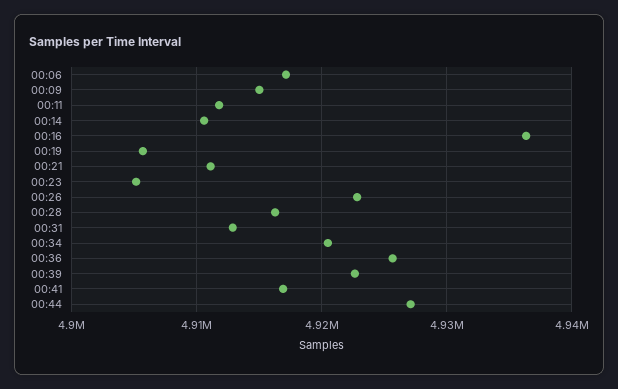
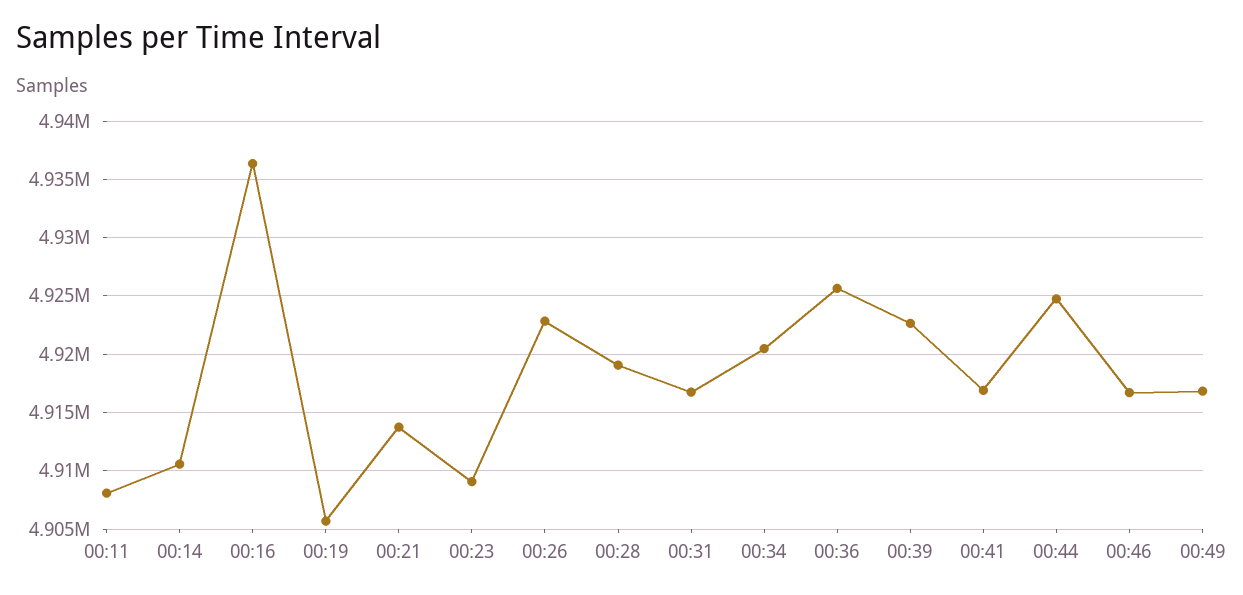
00:06: 4917000 -> none
00:09: 4915000 -> none
00:11: 4912000 -> 4908000
00:21: 4911000 -> 4914000
00:23: 4905000 -> 4909000
00:28: 4916000 -> 4919000
00:31: 4913000 -> 4917000
00:44: 4927000 -> 4925000
00:46: none -> 4917000
00:49: none -> 4917000

